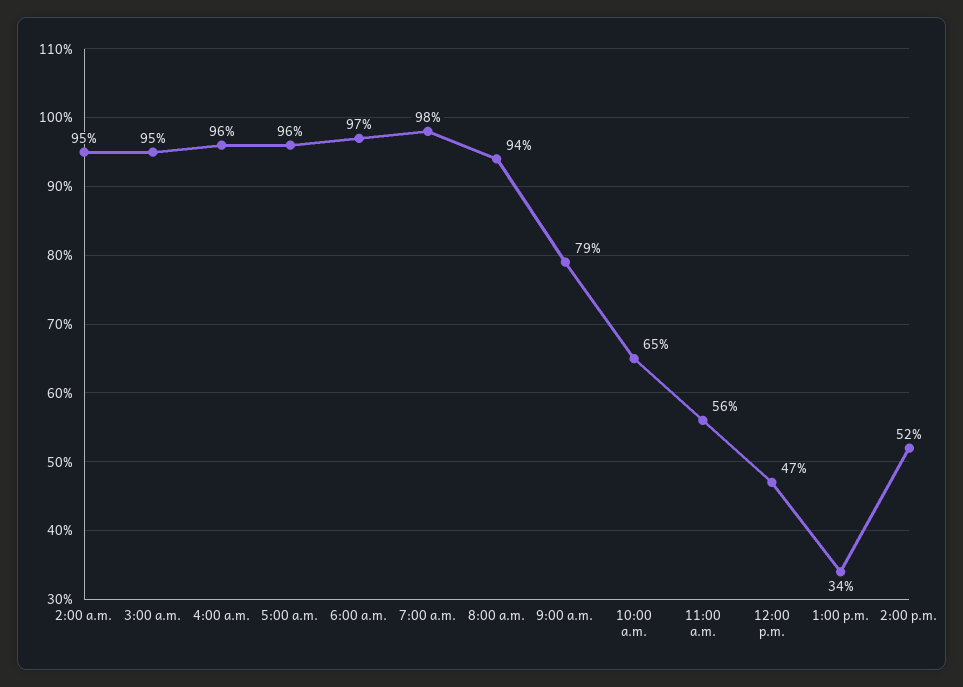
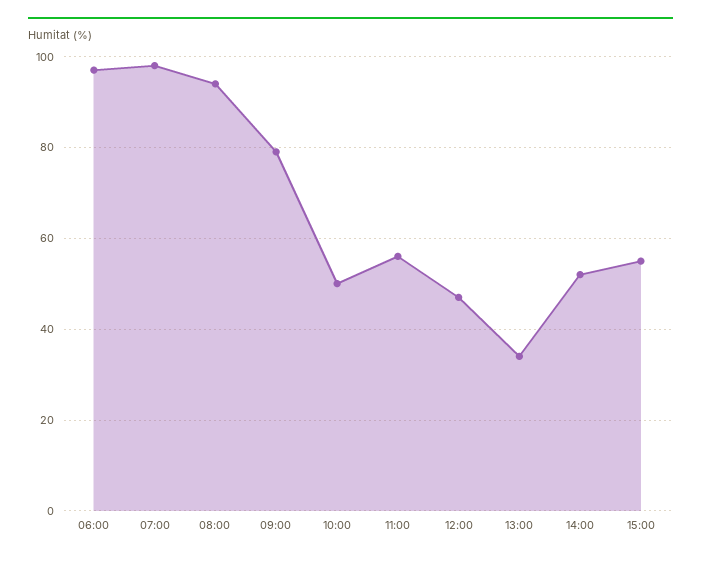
2:00 a.m.: 95 -> none
3:00 a.m.: 95 -> none
4:00 a.m.: 96 -> none
5:00 a.m.: 96 -> none
10:00 a.m.: 65 -> 50
15:00: none -> 55

